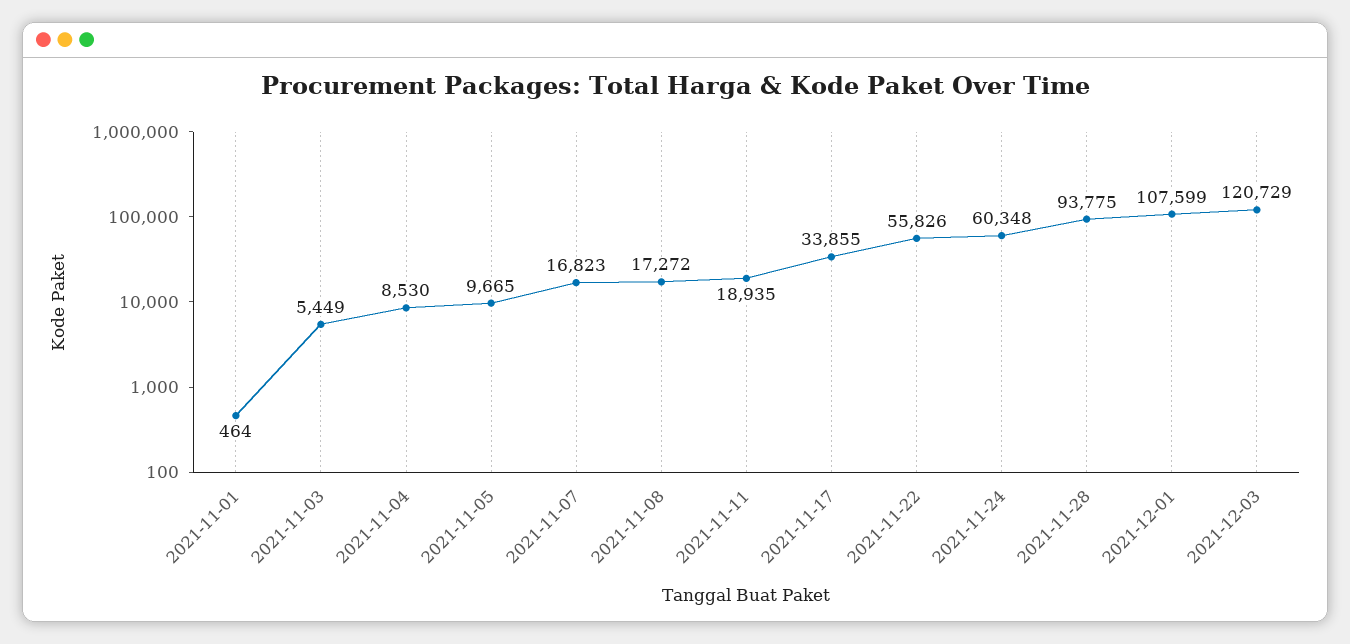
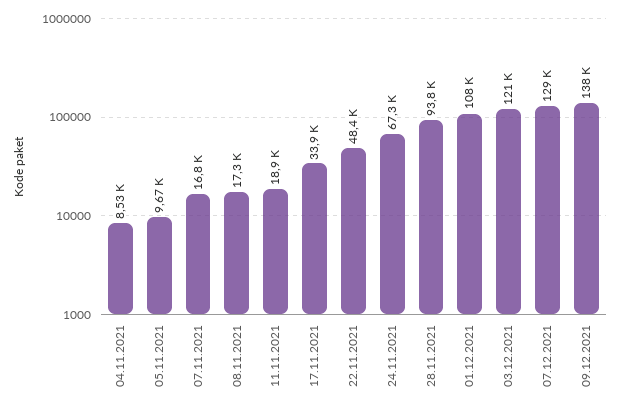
2021-11-01: 464 -> none
2021-11-03: 5449 -> none
2021-11-22: 55826 -> 48400
2021-11-24: 60348 -> 67300
07.12.2021: none -> 129000
09.12.2021: none -> 138000

